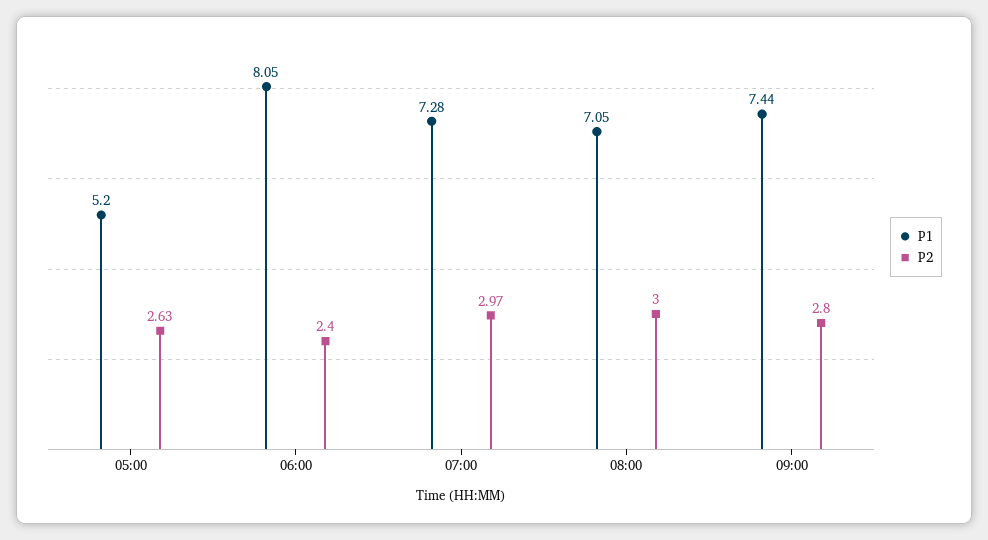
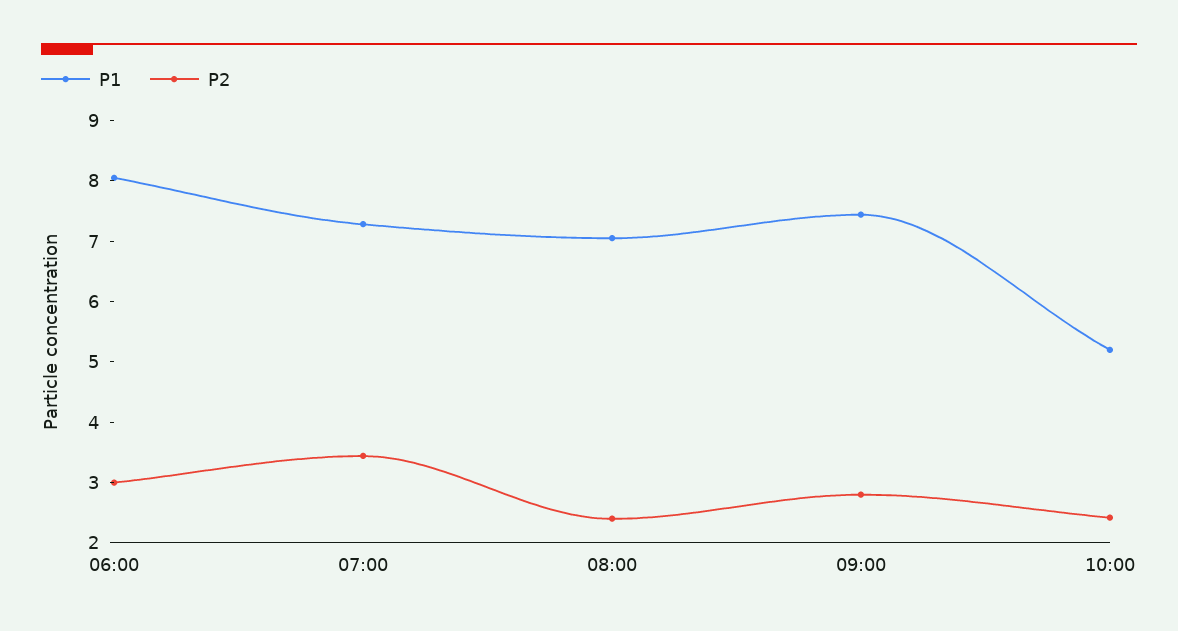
P1, 05:00: 5.2 -> none
P2, 05:00: 2.63 -> none
P2, 06:00: 2.4 -> 3
P2, 07:00: 2.97 -> 3.4
P2, 08:00: 3 -> 2.4
P1, 10:00: none -> 5.2
P2, 10:00: none -> 2.4

